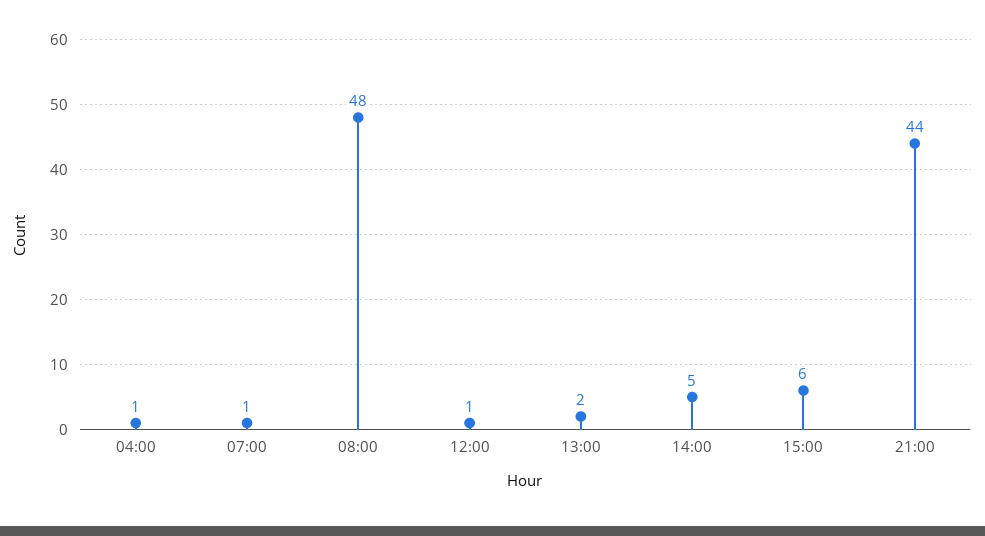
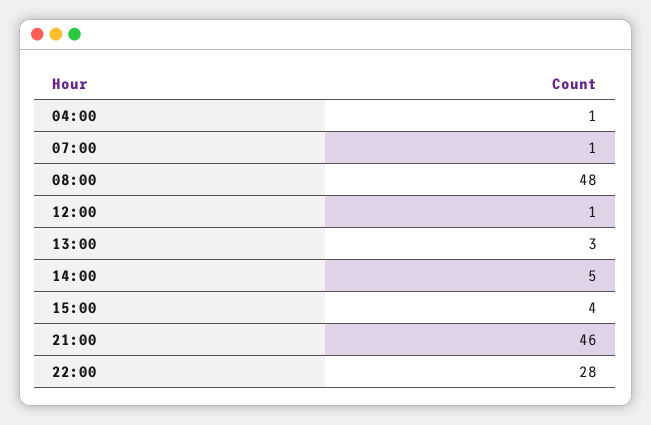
13:00: 2 -> 3
15:00: 6 -> 4
21:00: 44 -> 46
22:00: none -> 28

